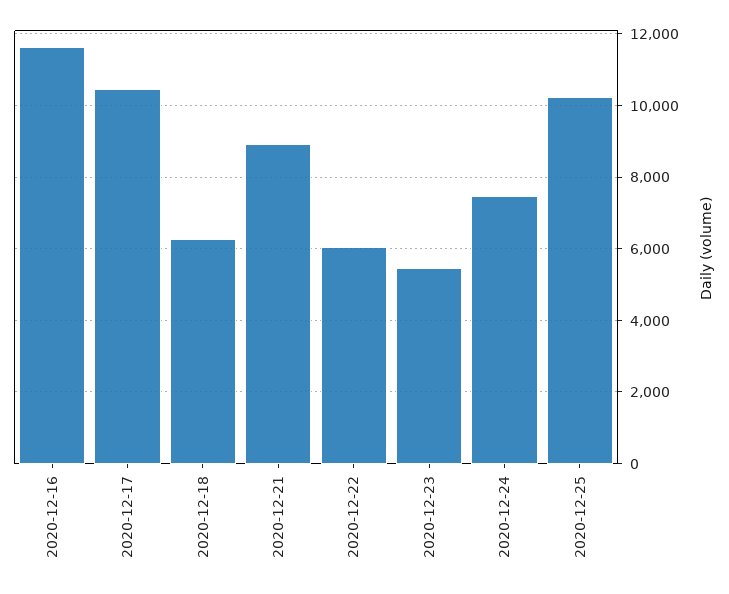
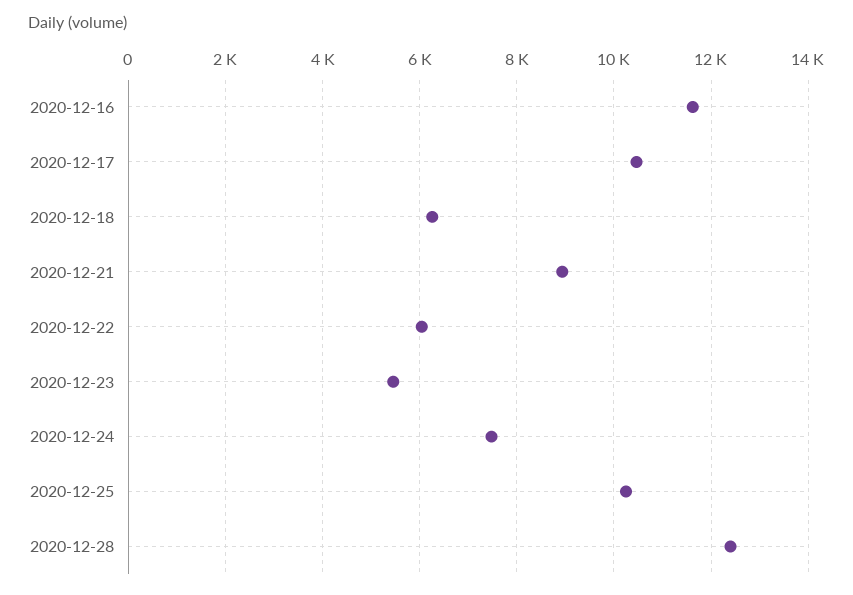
2020-12-28: none -> 12400

